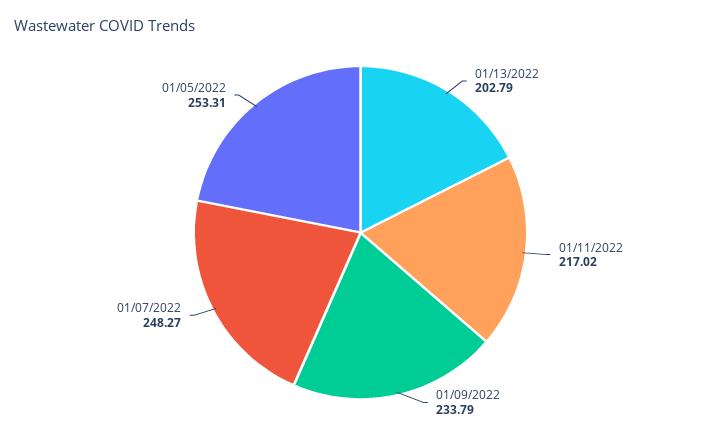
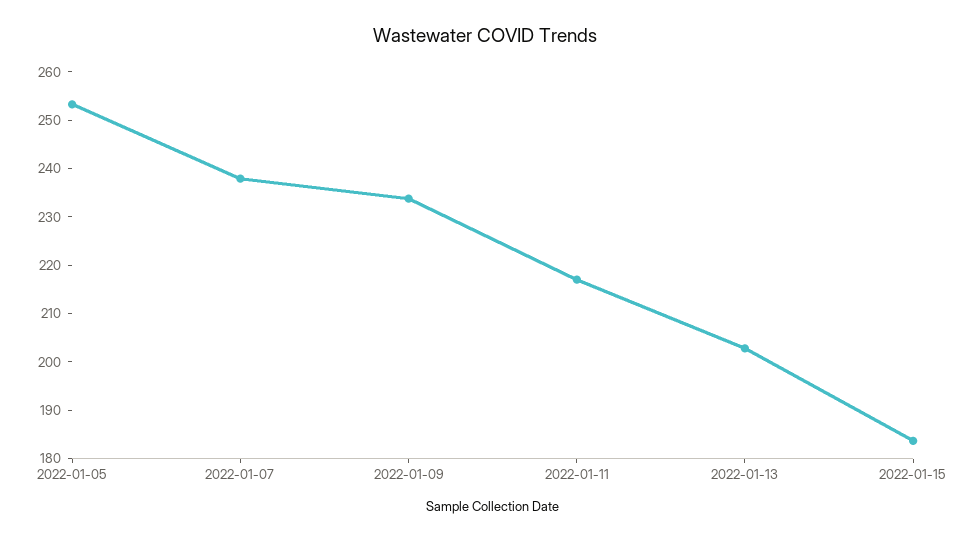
01/07/2022: 248.27 -> 238
2022-01-15: none -> 184

